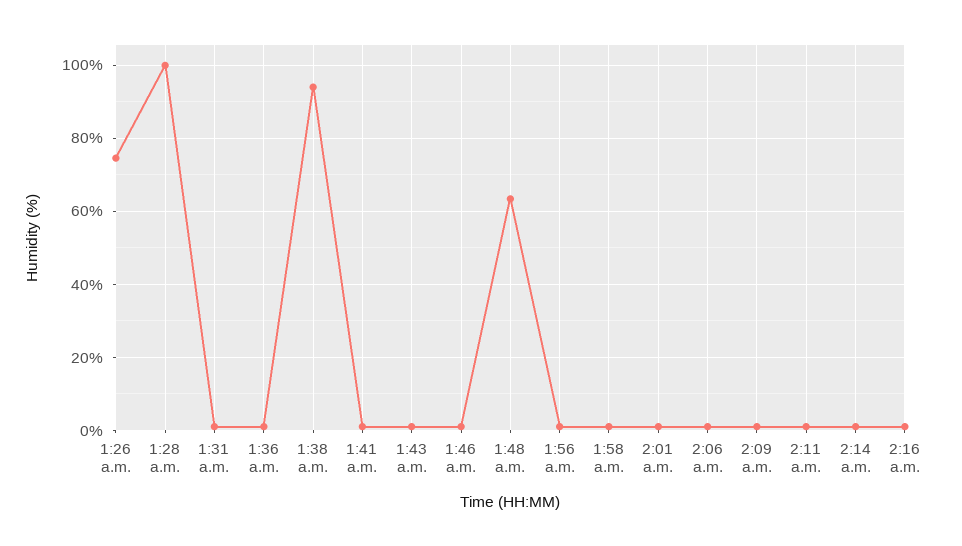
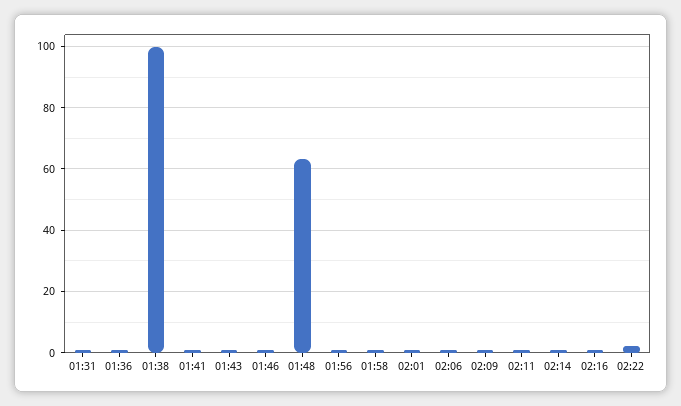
1:26 a.m.: 74 -> none
1:28 a.m.: 100 -> none
1:38 a.m.: 94 -> 100
02:22: none -> 2

